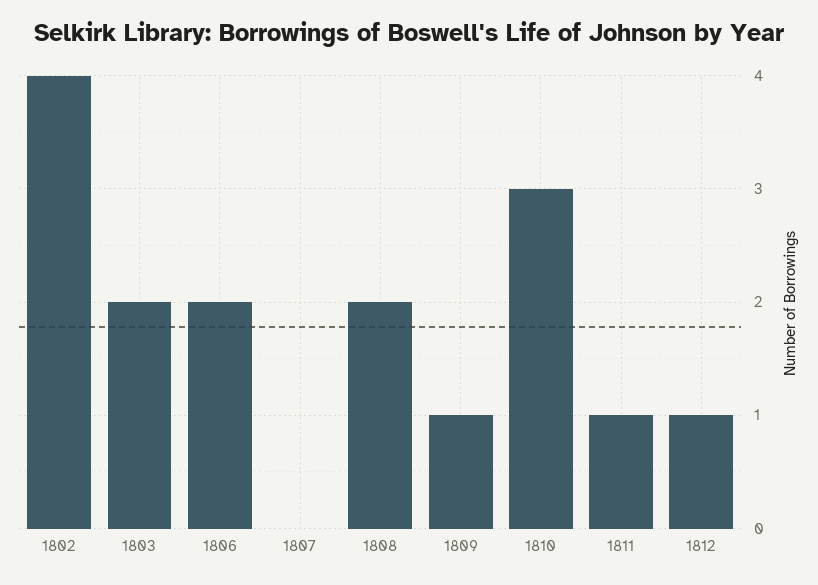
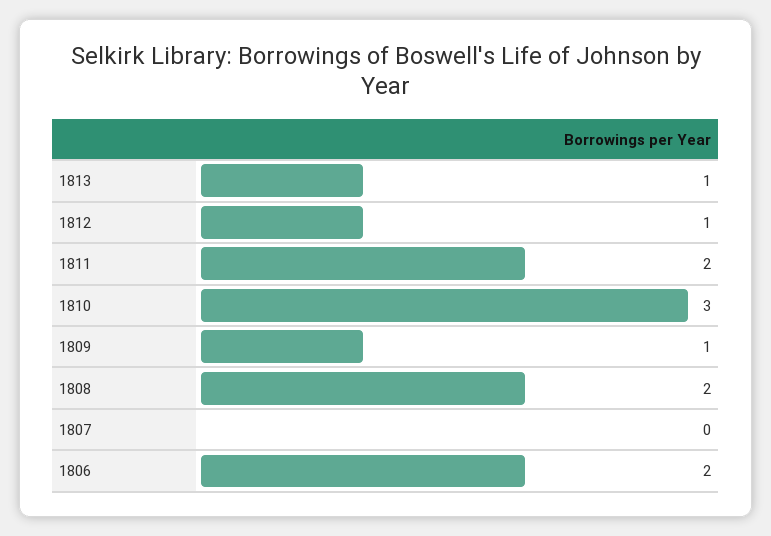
1802: 4 -> none
1803: 2 -> none
1811: 1 -> 2
1813: none -> 1

